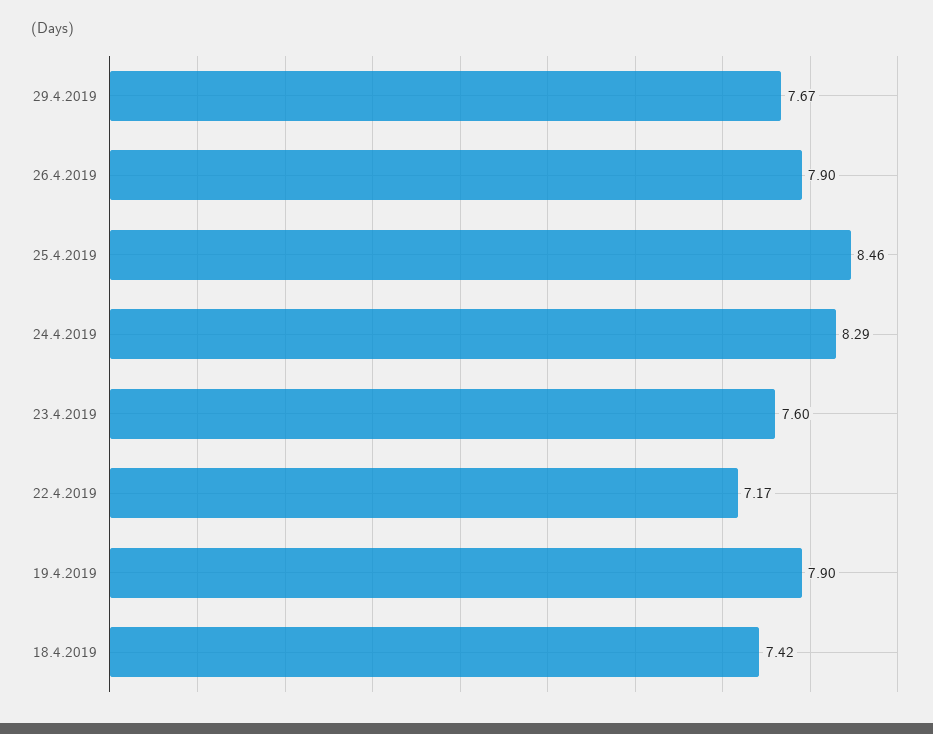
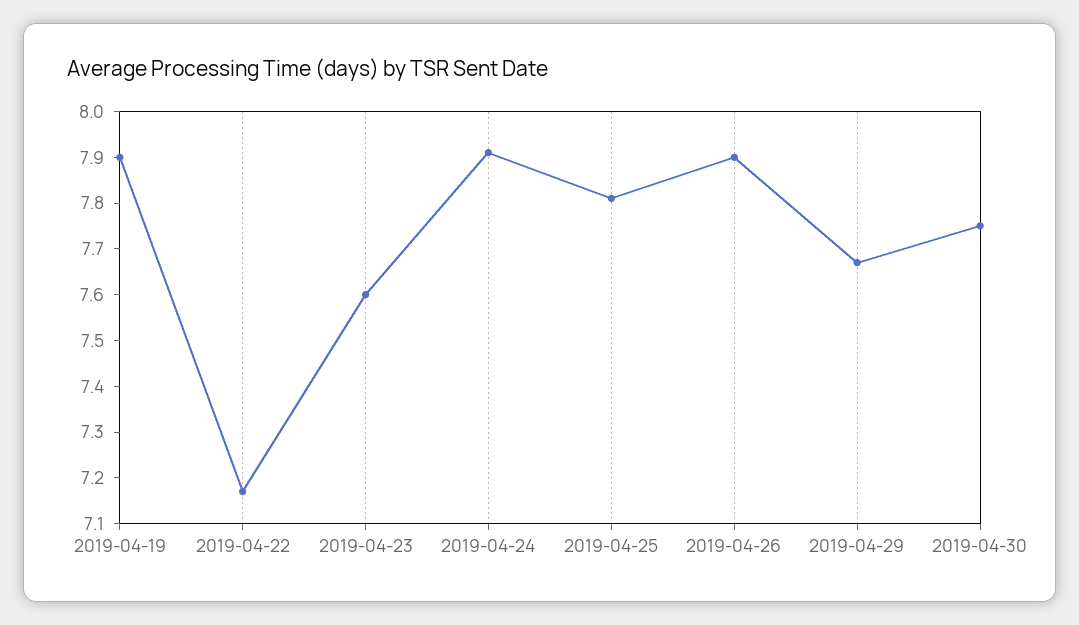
25.4.2019: 8.46 -> 7.8
24.4.2019: 8.29 -> 7.9
18.4.2019: 7.42 -> none
2019-04-30: none -> 7.75

